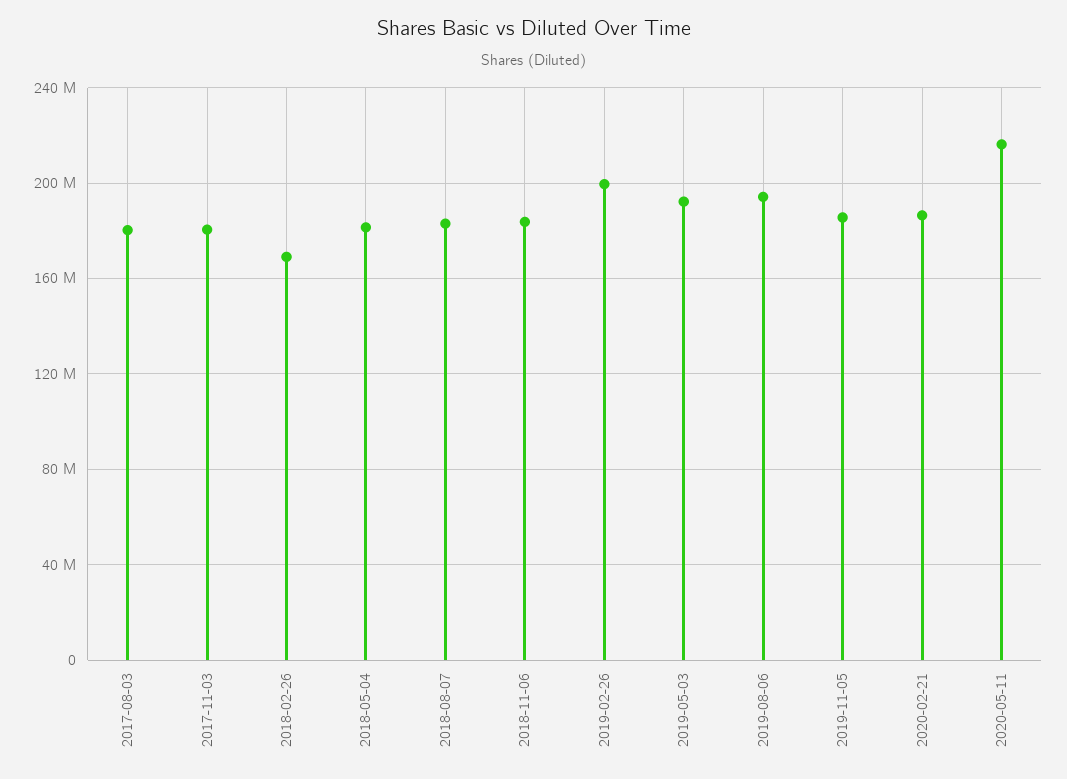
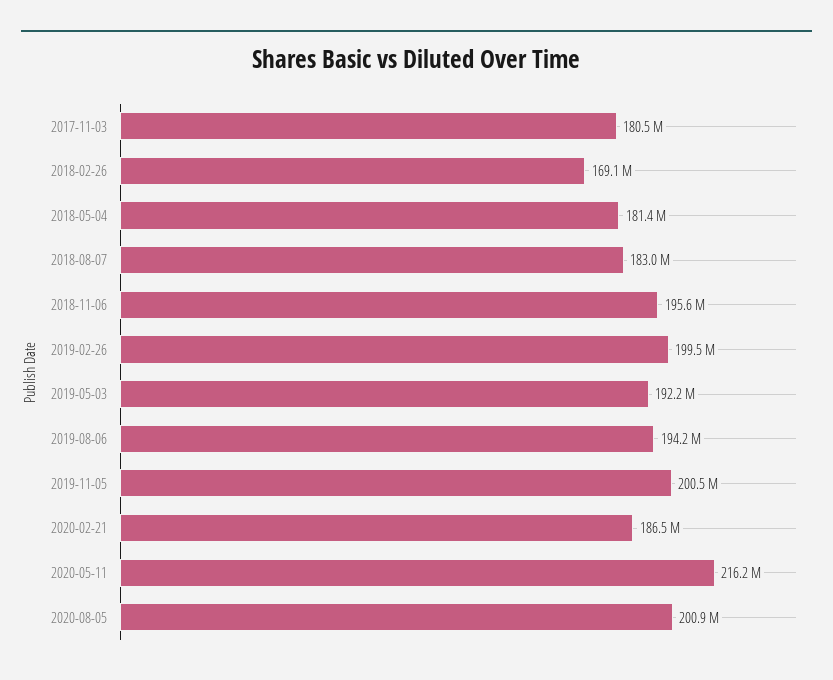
2017-08-03: 180000000 -> none
2018-11-06: 185000000 -> 195600000
2019-11-05: 185000000 -> 200500000
2020-08-05: none -> 200900000

